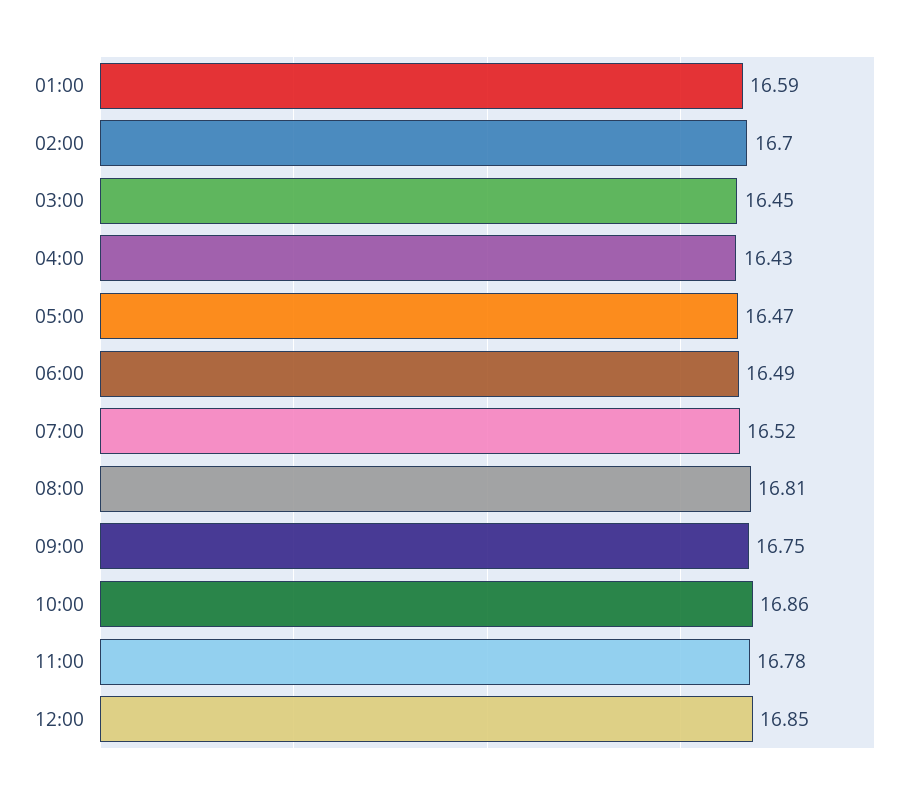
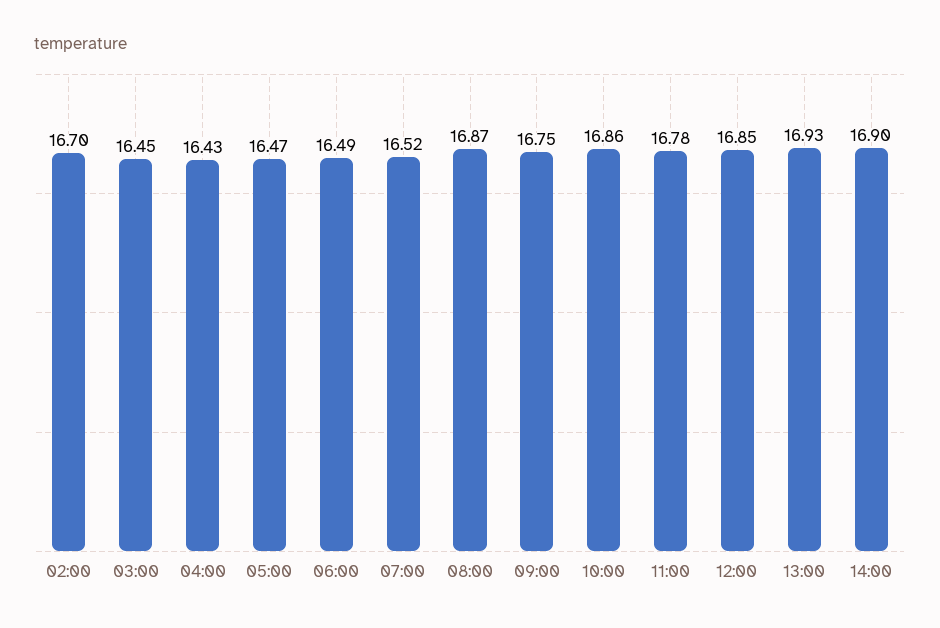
01:00: 16.59 -> none
08:00: 16.81 -> 16.87
13:00: none -> 16.93
14:00: none -> 16.9

